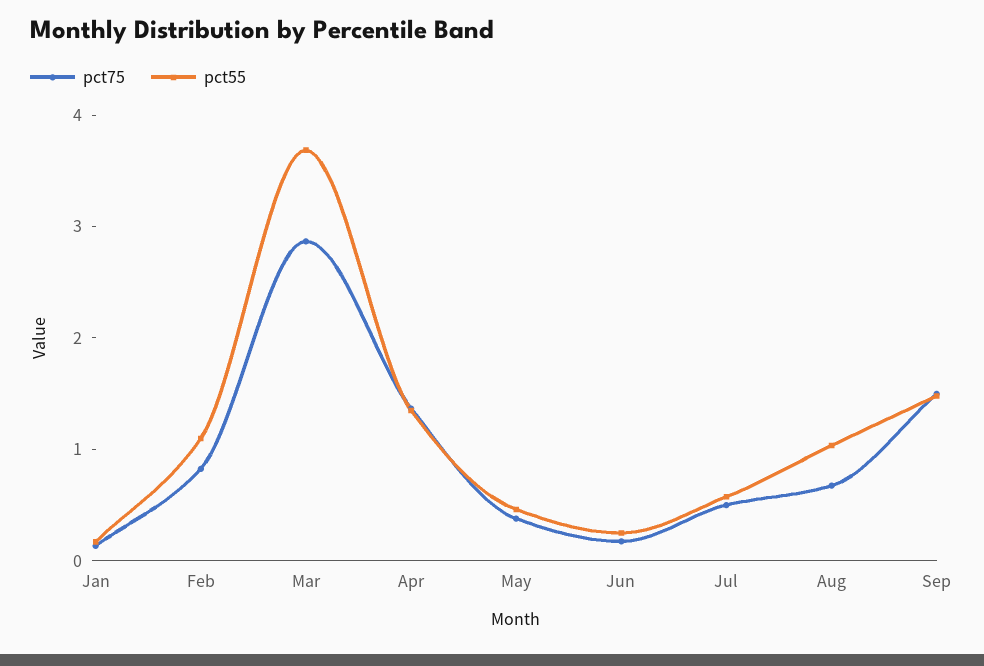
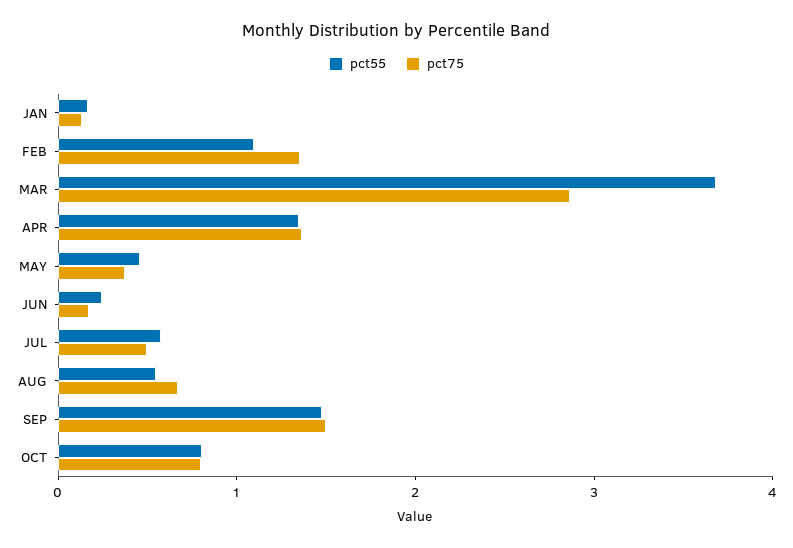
pct75, Feb: 0.8 -> 1.4
pct55, Aug: 1 -> 0.6
pct55, OCT: none -> 0.8
pct75, OCT: none -> 0.8

